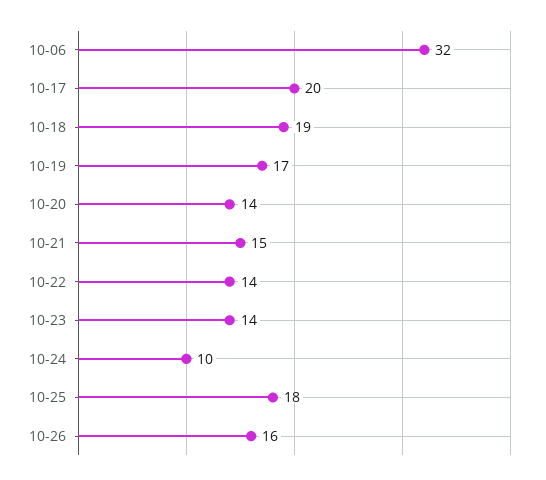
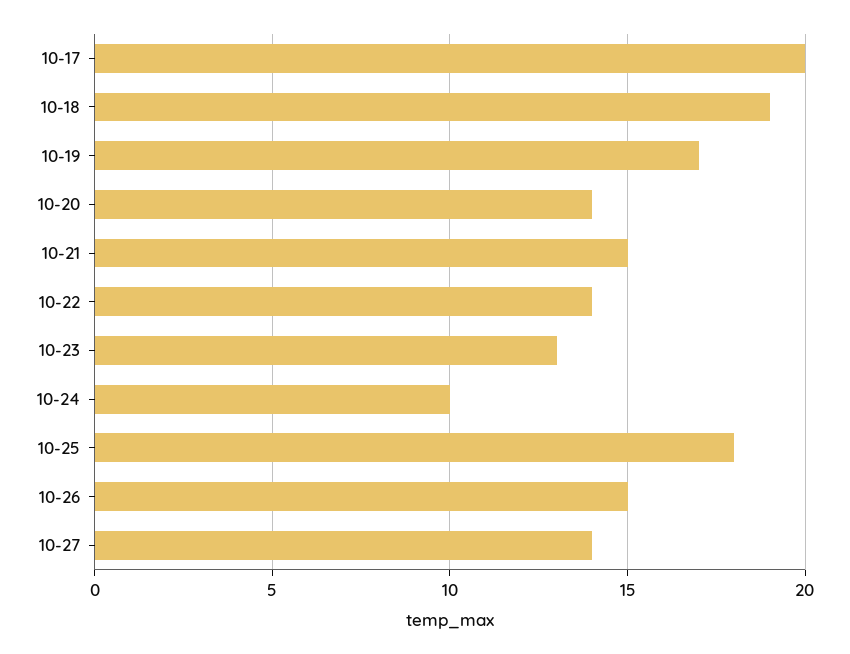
10-06: 32 -> none
10-23: 14 -> 13
10-26: 16 -> 15
10-27: none -> 14

